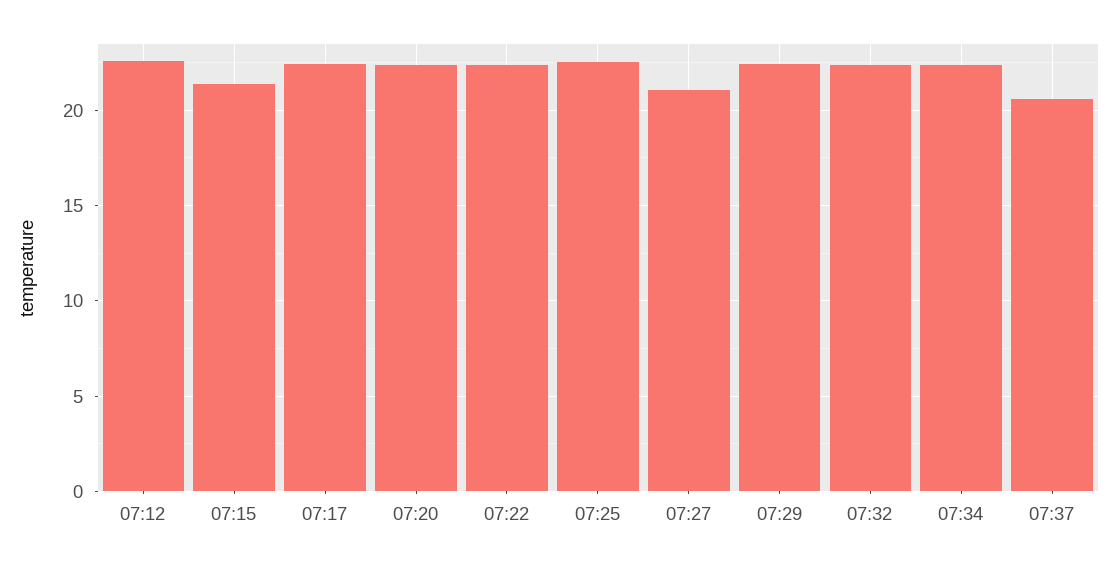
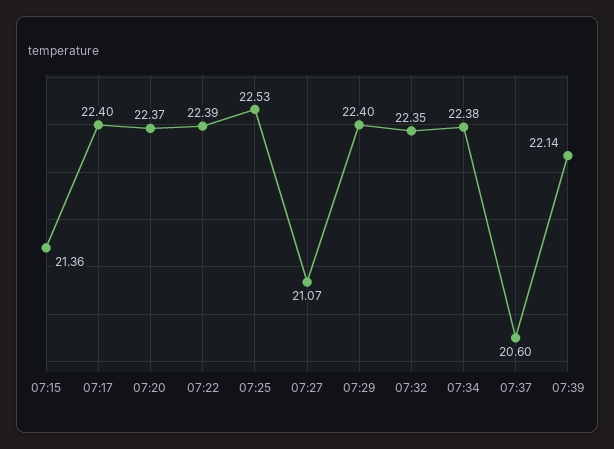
07:12: 22.5 -> none
07:39: none -> 22.14

